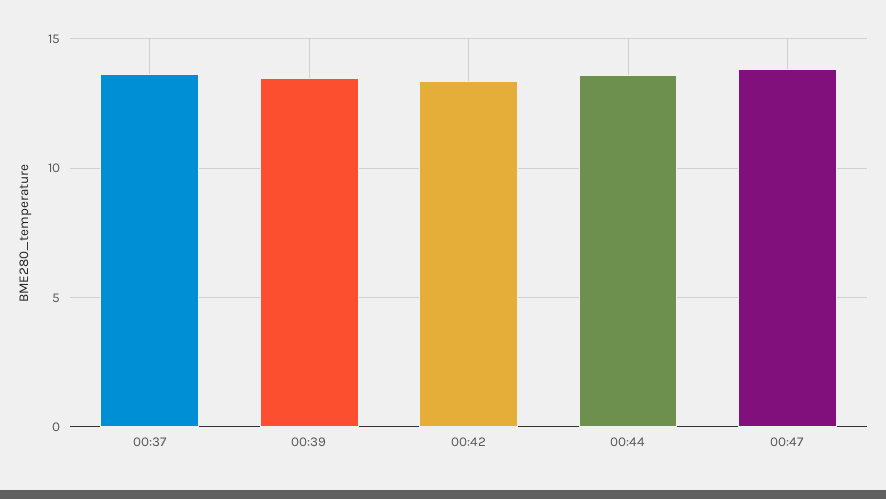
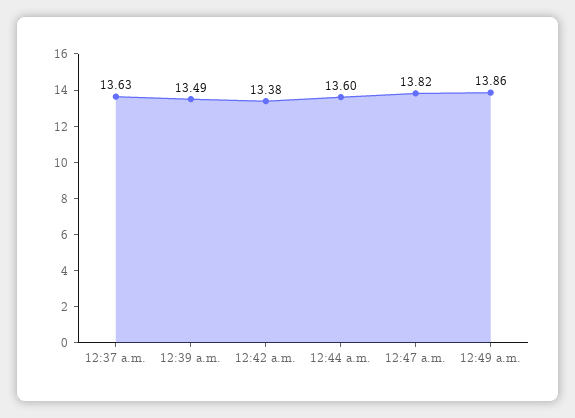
12:49 a.m.: none -> 13.86

